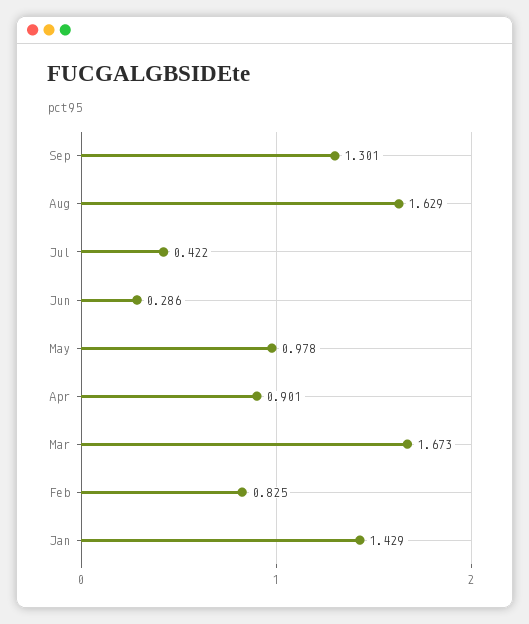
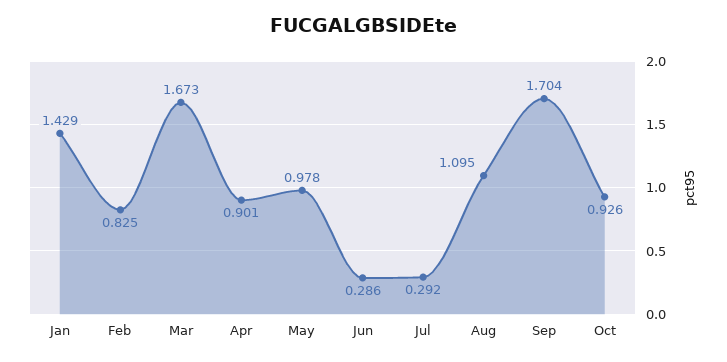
Sep: 1.301 -> 1.704
Aug: 1.629 -> 1.095
Jul: 0.422 -> 0.292
Oct: none -> 0.926

